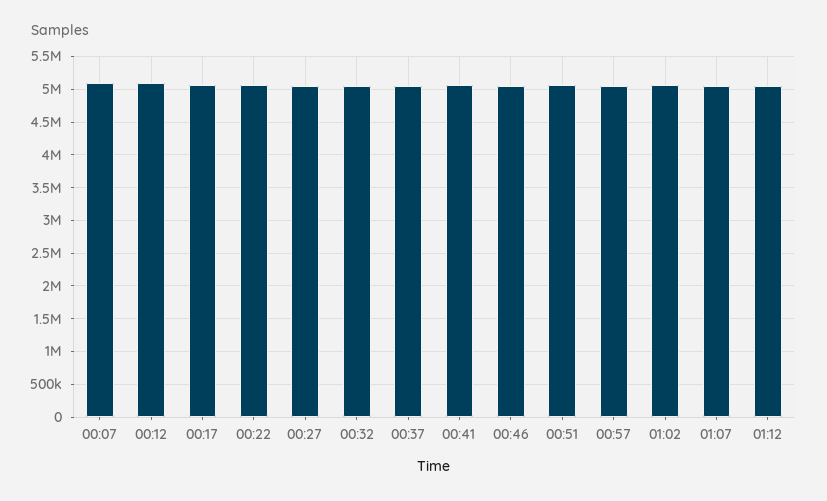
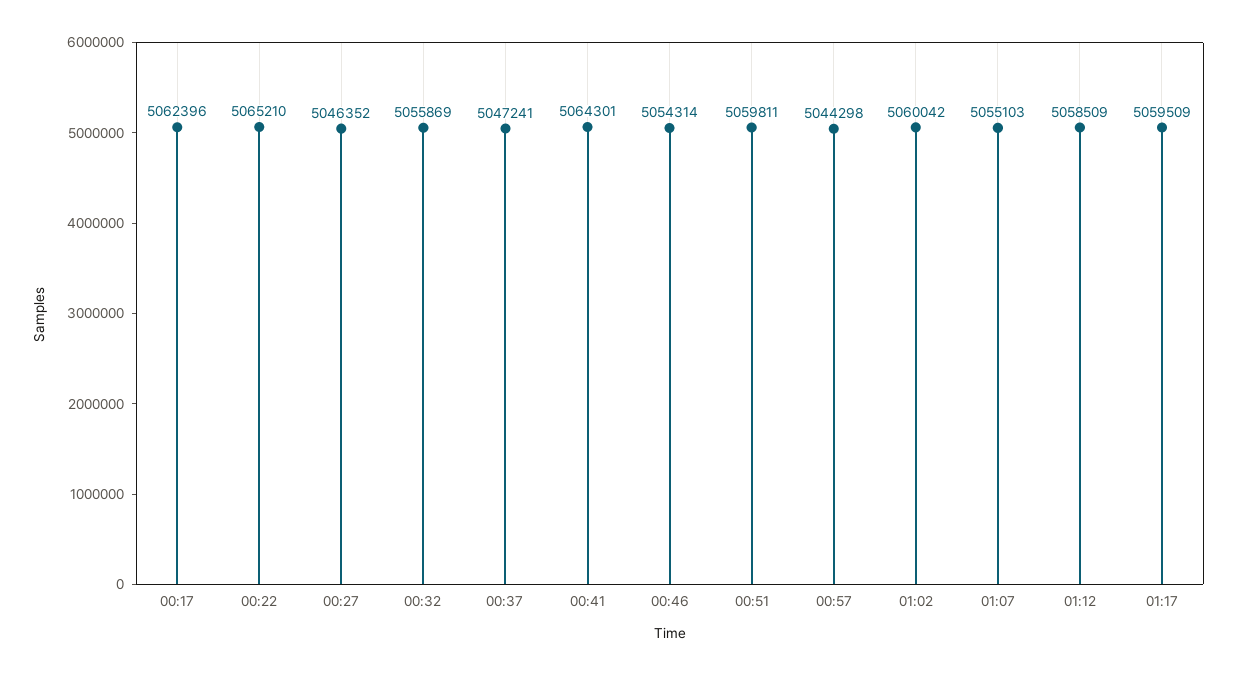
00:07: 5100000 -> none
00:12: 5100000 -> none
01:17: none -> 5059509

